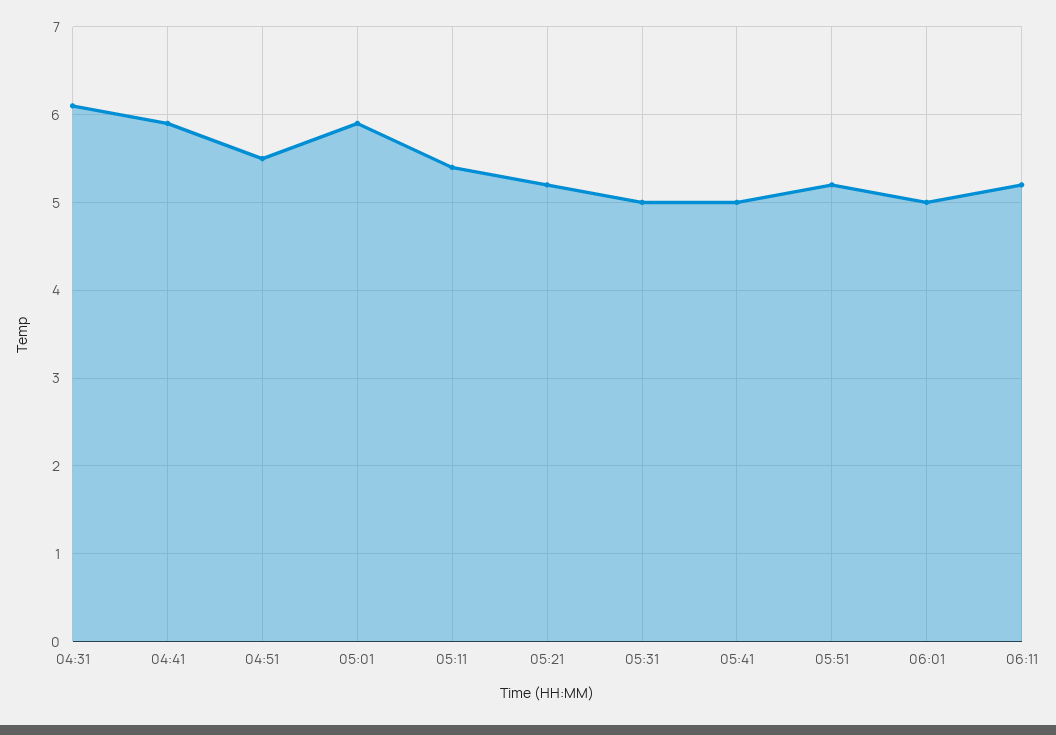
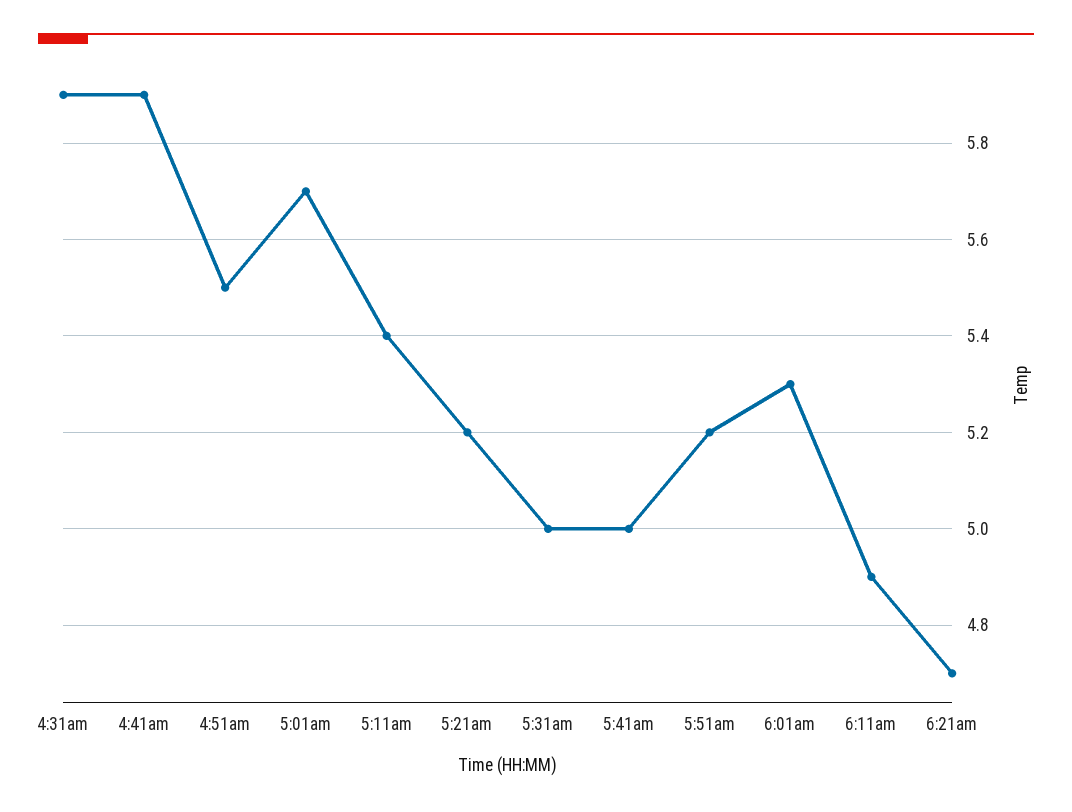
04:31: 6.1 -> 5.9
05:01: 5.9 -> 5.7
06:01: 5 -> 5.3
06:11: 5.2 -> 4.9
6:21am: none -> 4.7

